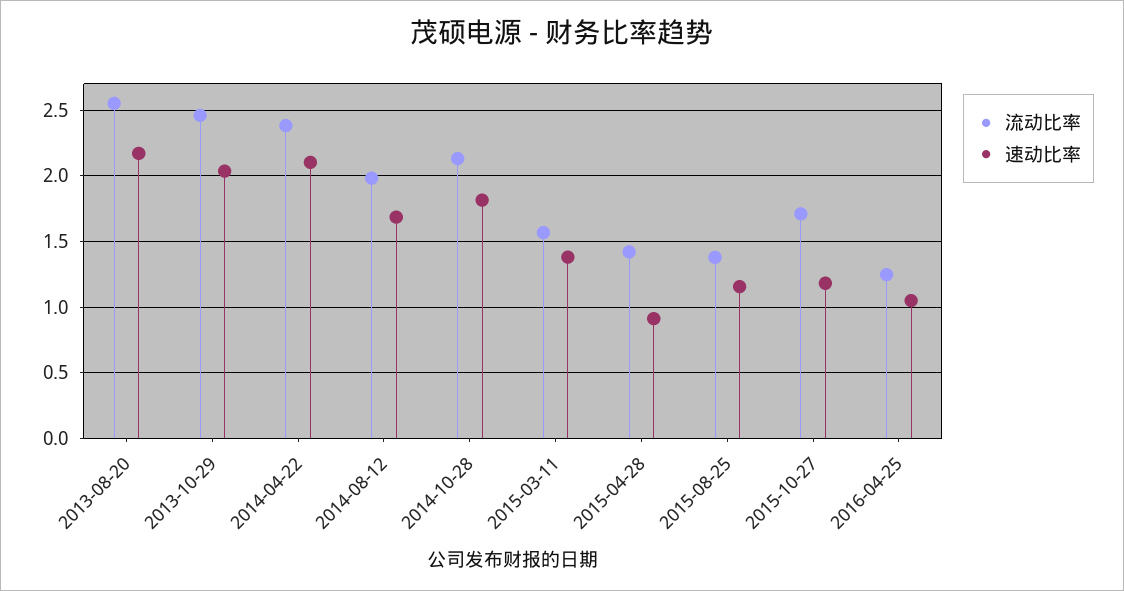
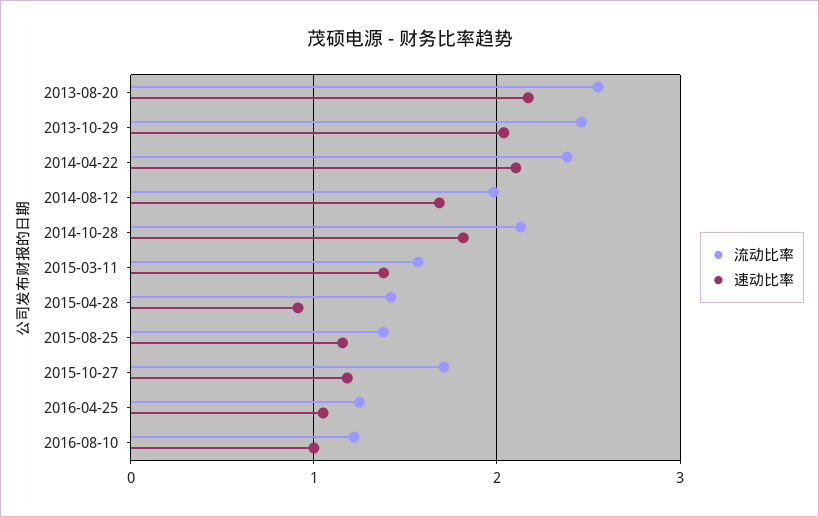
流动比率, 2016-08-10: none -> 1.2
速动比率, 2016-08-10: none -> 1

